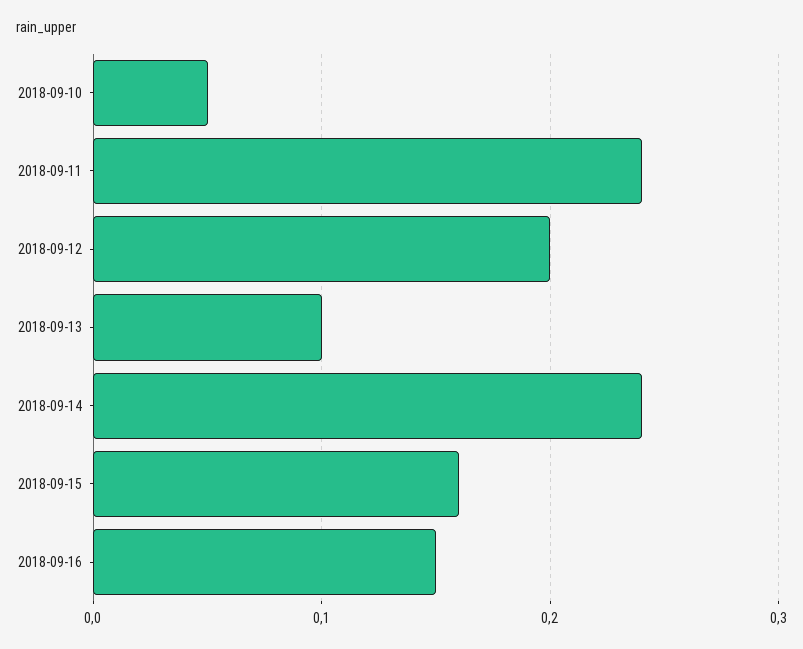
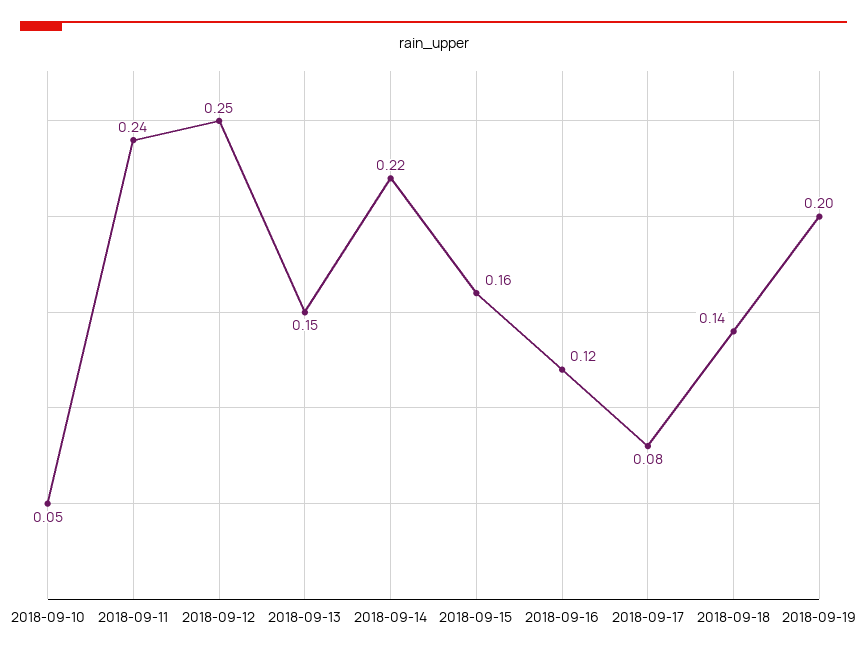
2018-09-12: 0.2 -> 0.25
2018-09-13: 0.1 -> 0.15
2018-09-14: 0.24 -> 0.22
2018-09-16: 0.15 -> 0.12
2018-09-17: none -> 0.08
2018-09-18: none -> 0.14
2018-09-19: none -> 0.2

